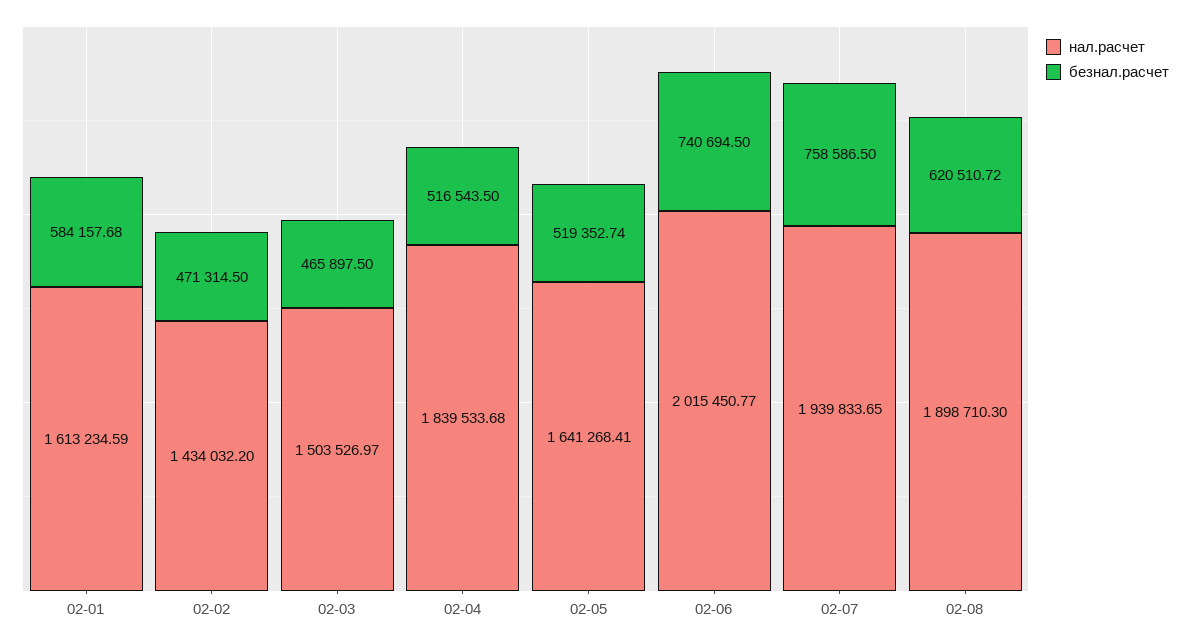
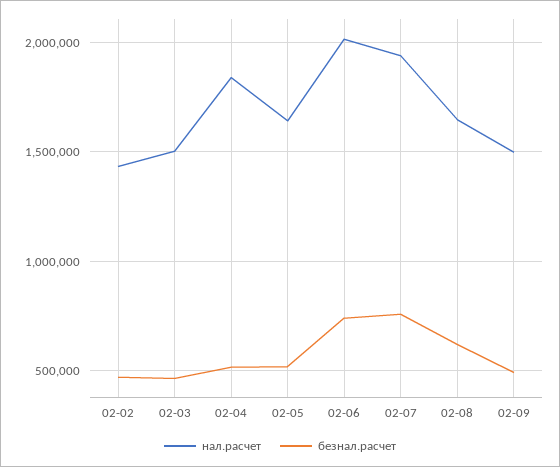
нал.расчет, 02-01: 1613234.59 -> none
безнал.расчет, 02-01: 584157.68 -> none
нал.расчет, 02-08: 1898710.3 -> 1650000
нал.расчет, 02-09: none -> 1500000
безнал.расчет, 02-09: none -> 500000

